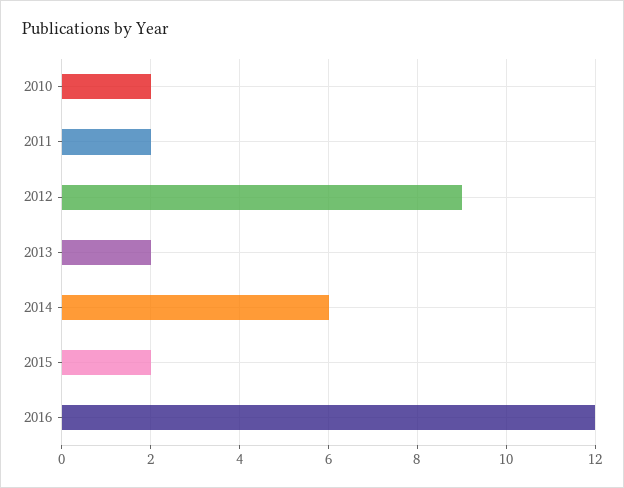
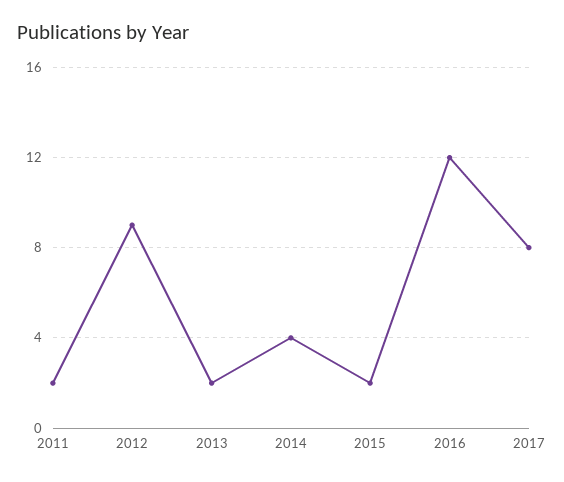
2010: 2 -> none
2014: 6 -> 4
2017: none -> 8

